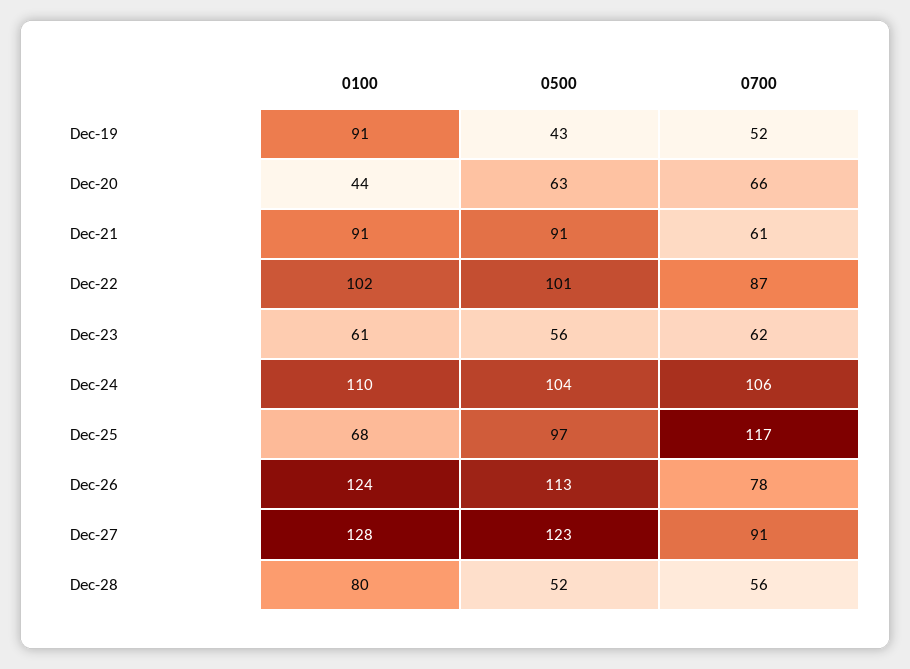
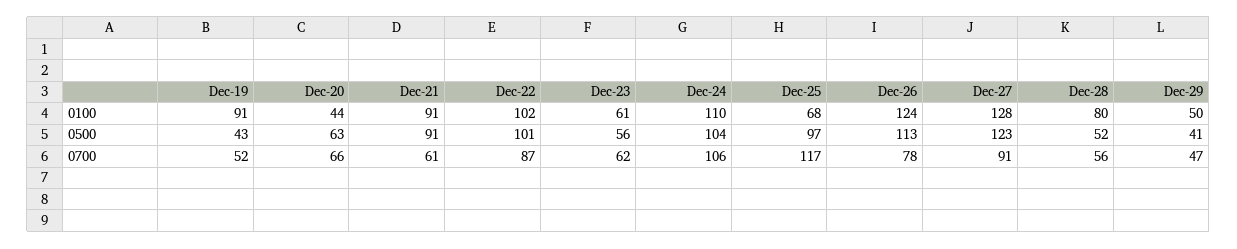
0100, Dec-29: none -> 50
0500, Dec-29: none -> 41
0700, Dec-29: none -> 47

